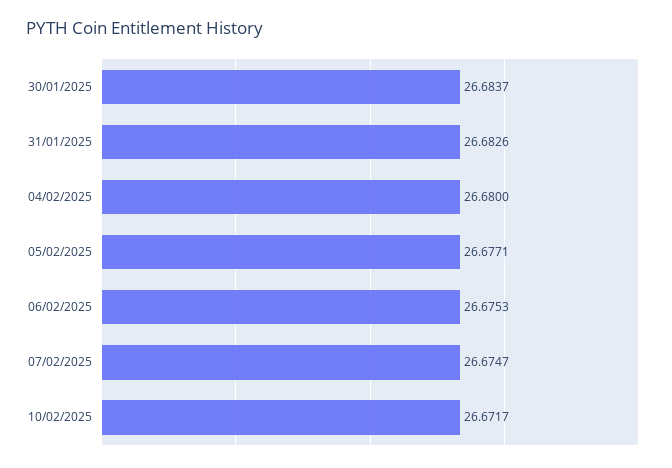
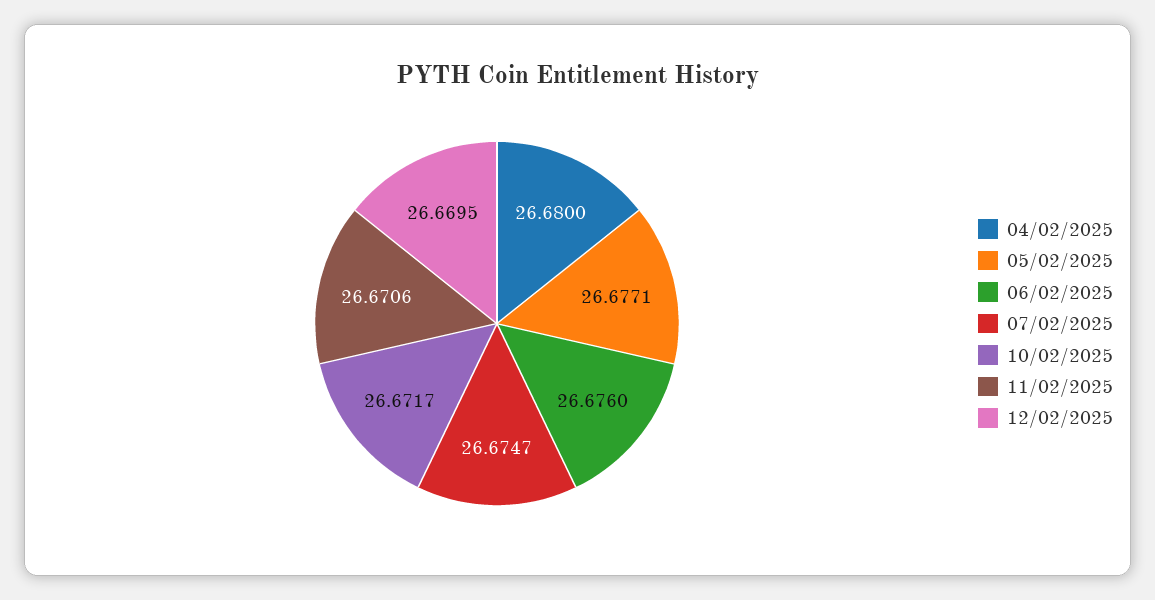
30/01/2025: 26.6837 -> none
31/01/2025: 26.6826 -> none
06/02/2025: 26.6753 -> 26.676
11/02/2025: none -> 26.6706
12/02/2025: none -> 26.6695

